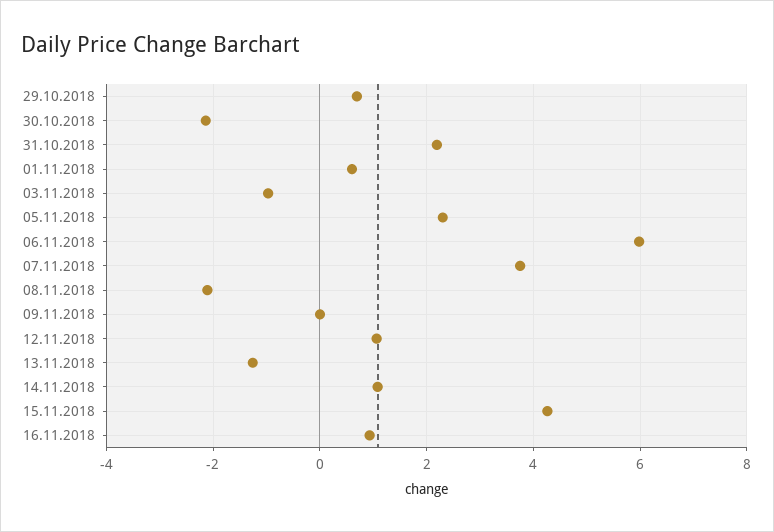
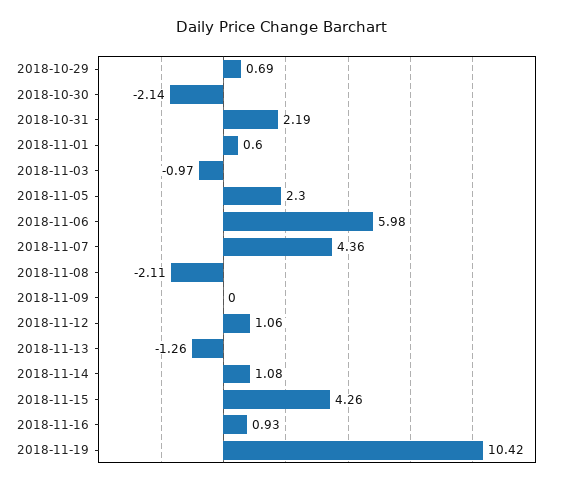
07.11.2018: 3.8 -> 4.36
2018-11-19: none -> 10.42

